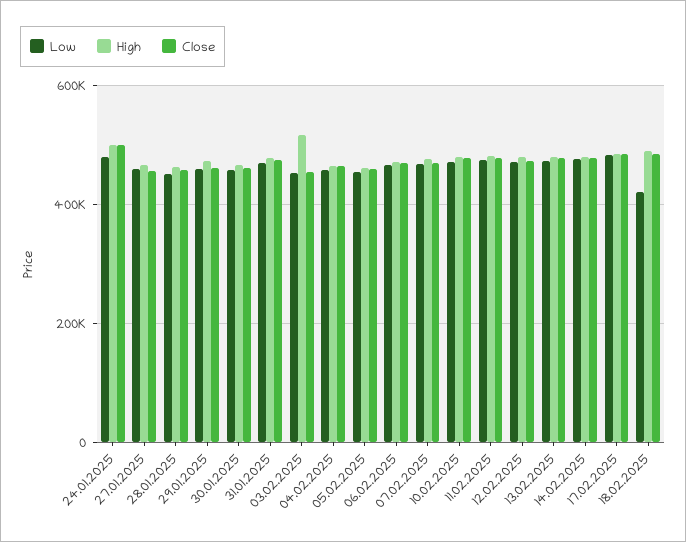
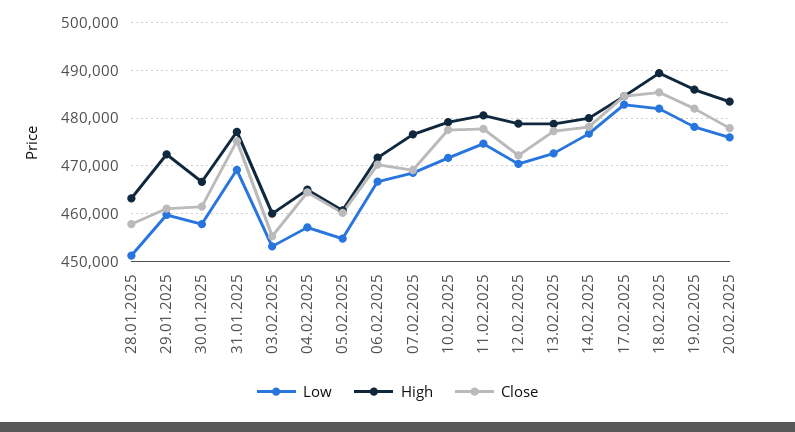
Low, 24.01.2025: 480000 -> none
High, 24.01.2025: 500000 -> none
Close, 24.01.2025: 500000 -> none
Low, 27.01.2025: 460000 -> none
High, 27.01.2025: 460000 -> none
Close, 27.01.2025: 460000 -> none
High, 03.02.2025: 520000 -> 460000
Low, 18.02.2025: 420000 -> 482000
Low, 19.02.2025: none -> 478000
High, 19.02.2025: none -> 486000
Close, 19.02.2025: none -> 482000
Low, 20.02.2025: none -> 476000
High, 20.02.2025: none -> 484000
Close, 20.02.2025: none -> 478000

